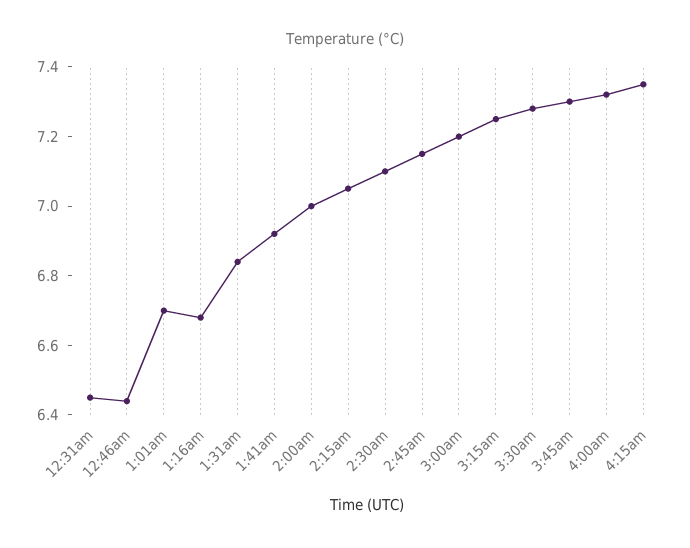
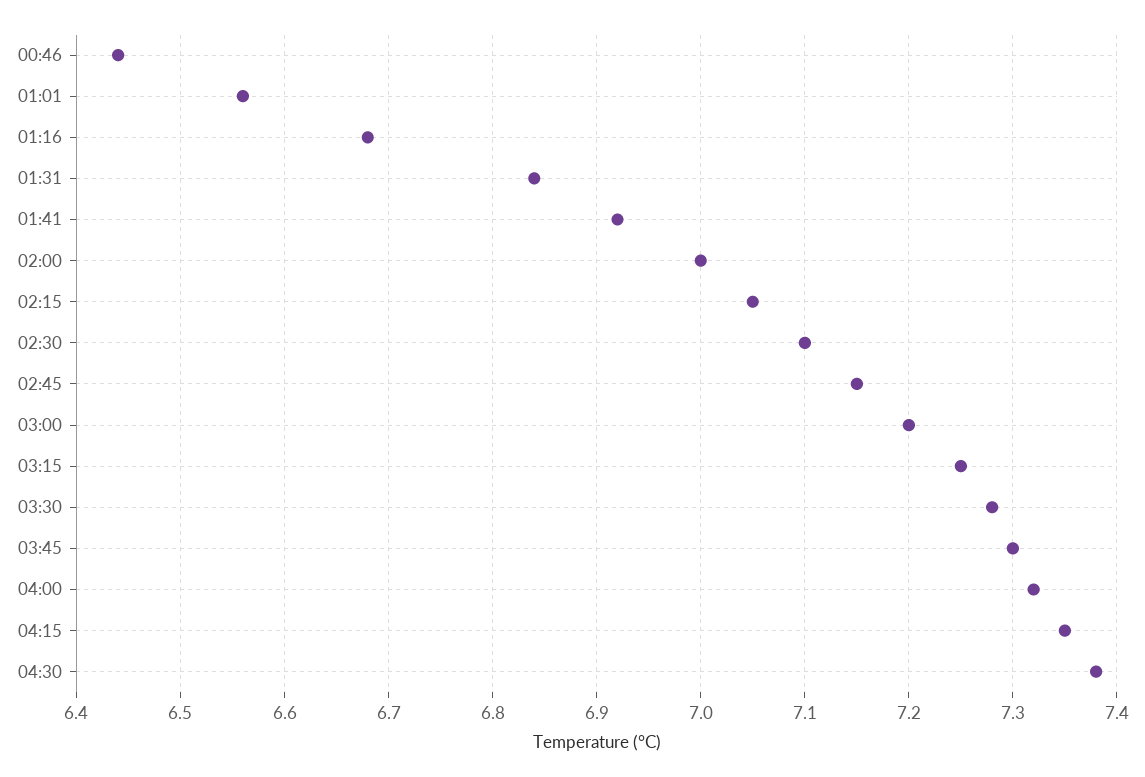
12:31am: 6.45 -> none
1:01am: 6.7 -> 6.56
04:30: none -> 7.38

